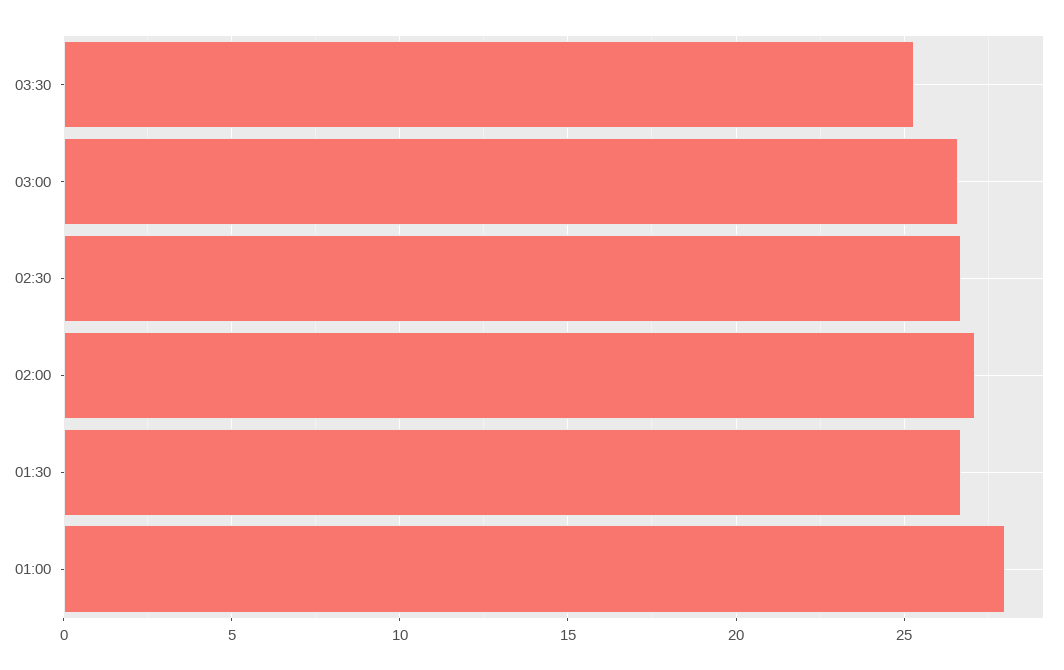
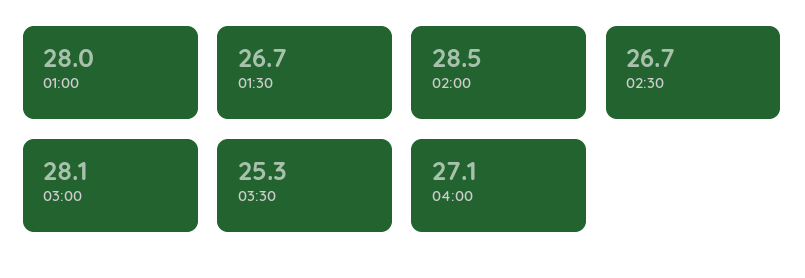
03:00: 26.5 -> 28.1
02:00: 27 -> 28.5
04:00: none -> 27.1

